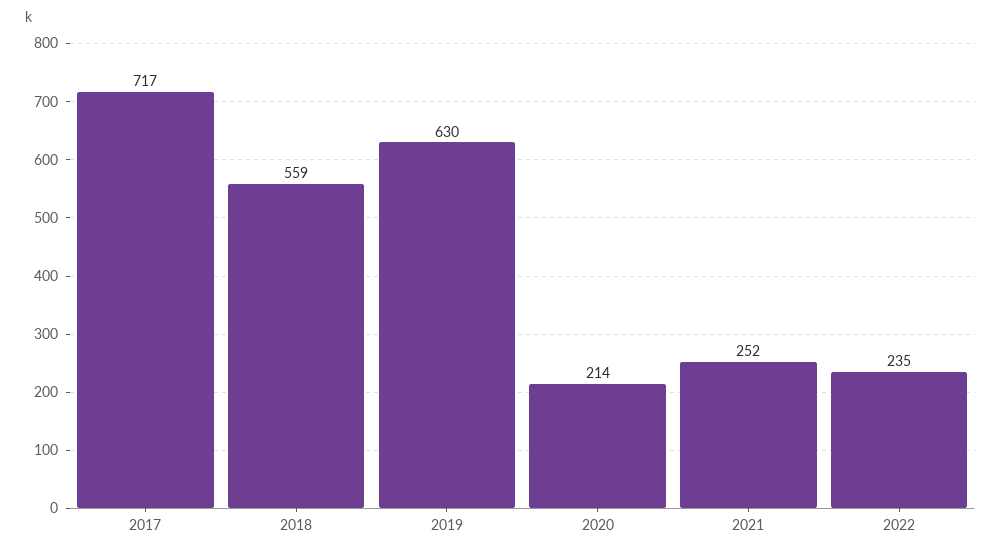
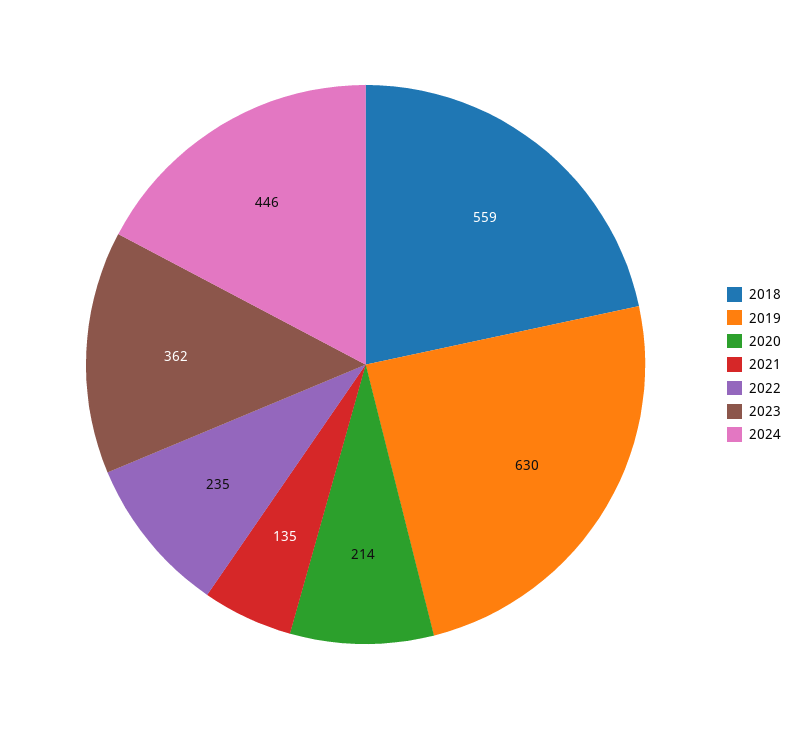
2017: 717 -> none
2021: 252 -> 135
2023: none -> 362
2024: none -> 446

